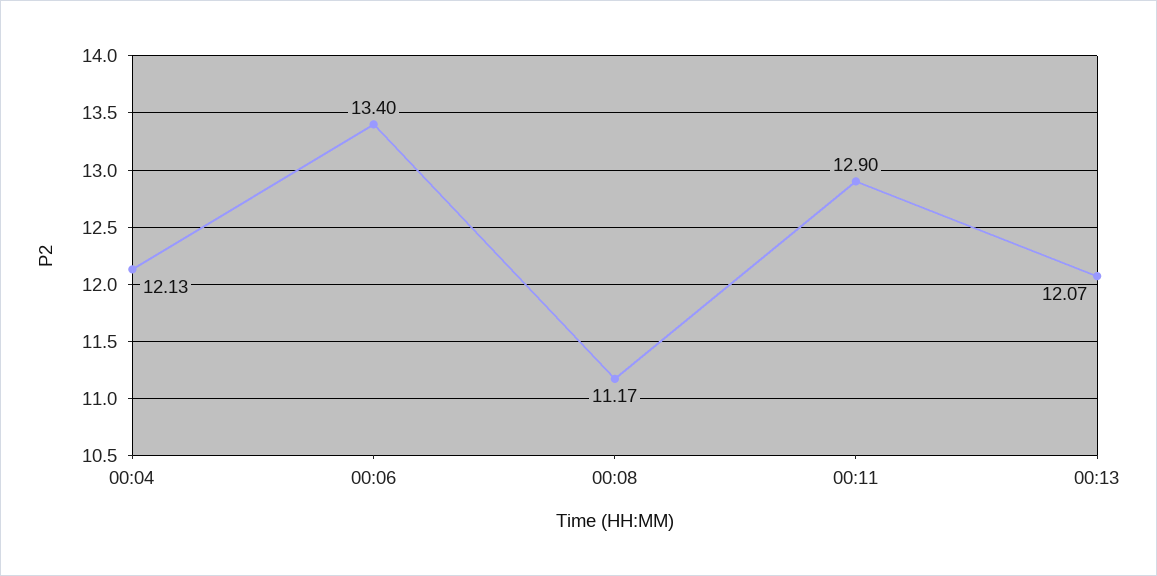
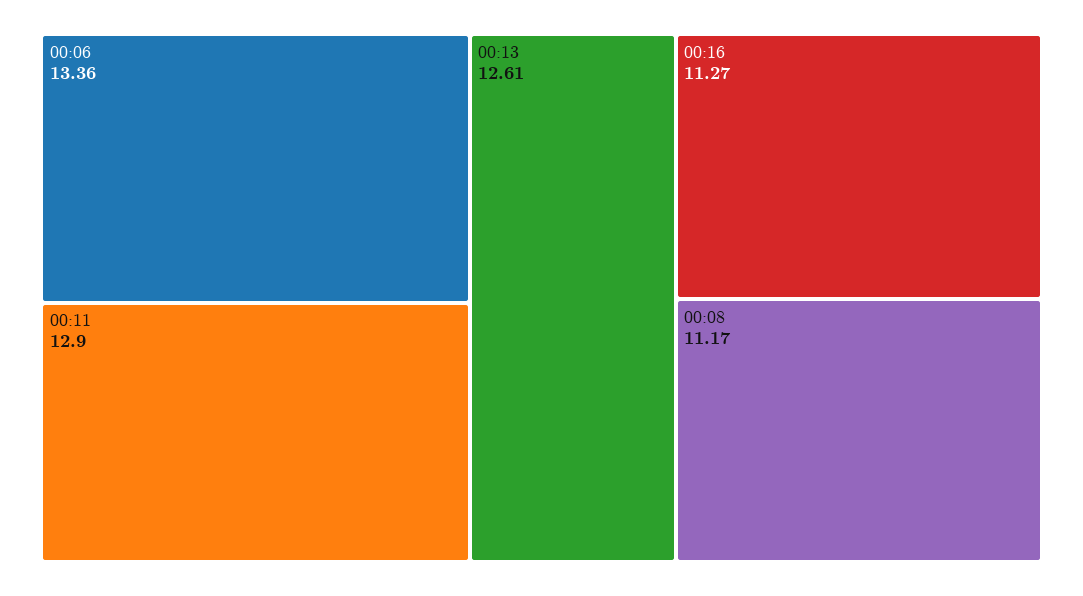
00:04: 12.13 -> none
00:06: 13.4 -> 13.36
00:13: 12.07 -> 12.61
00:16: none -> 11.27

